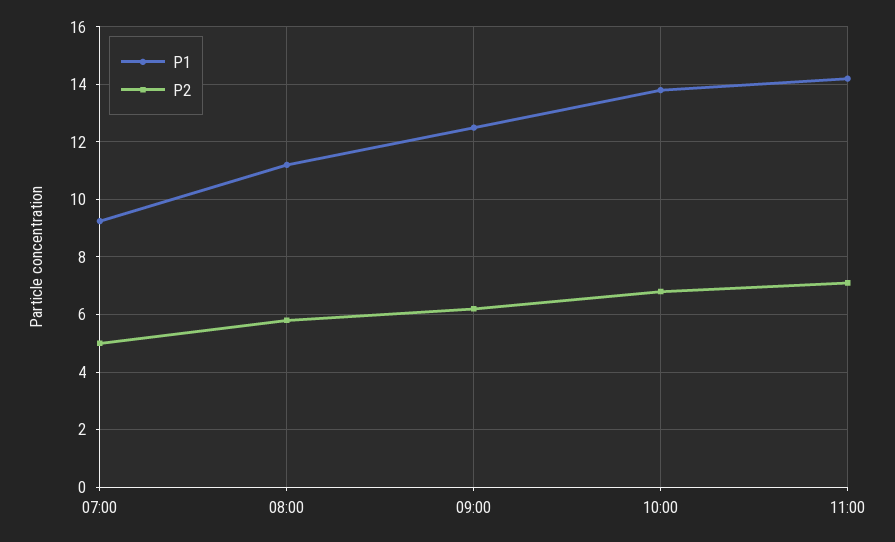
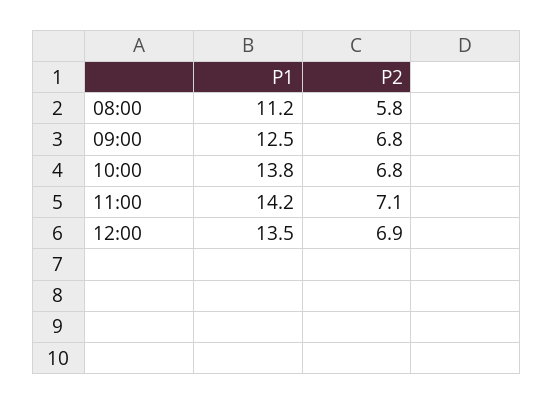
P1, 07:00: 9.25 -> none
P2, 07:00: 5 -> none
P2, 09:00: 6.25 -> 6.8
P1, 12:00: none -> 13.5
P2, 12:00: none -> 6.9

